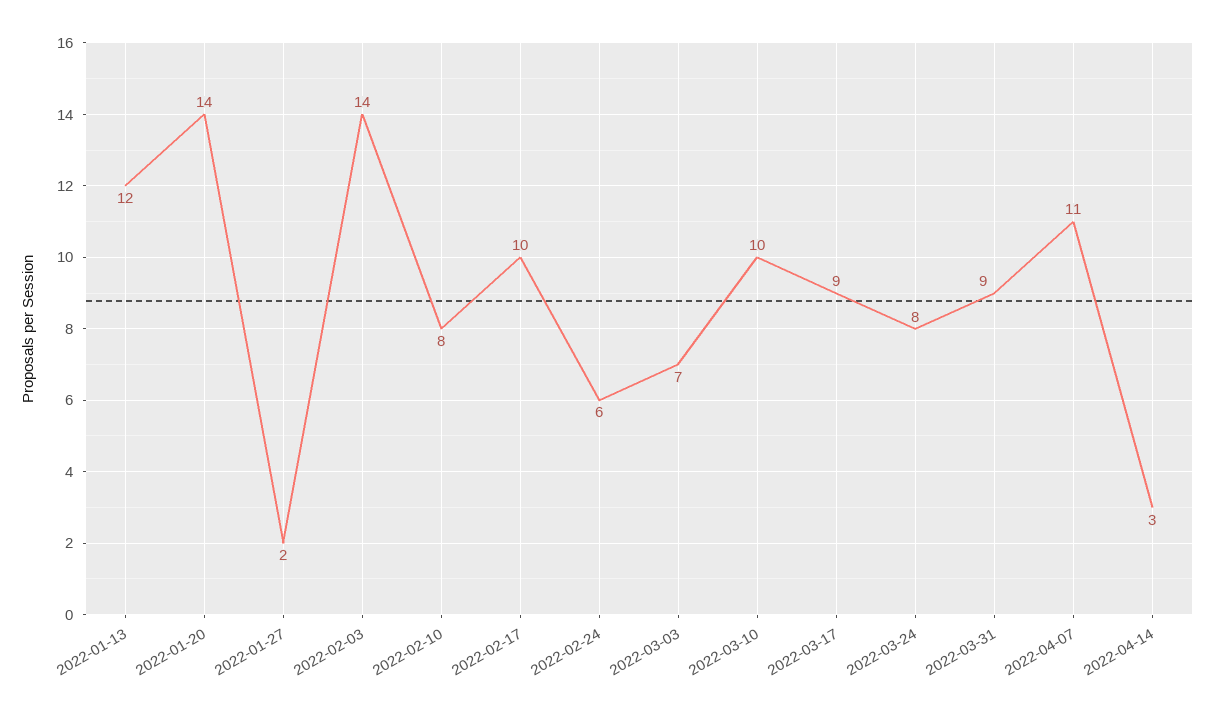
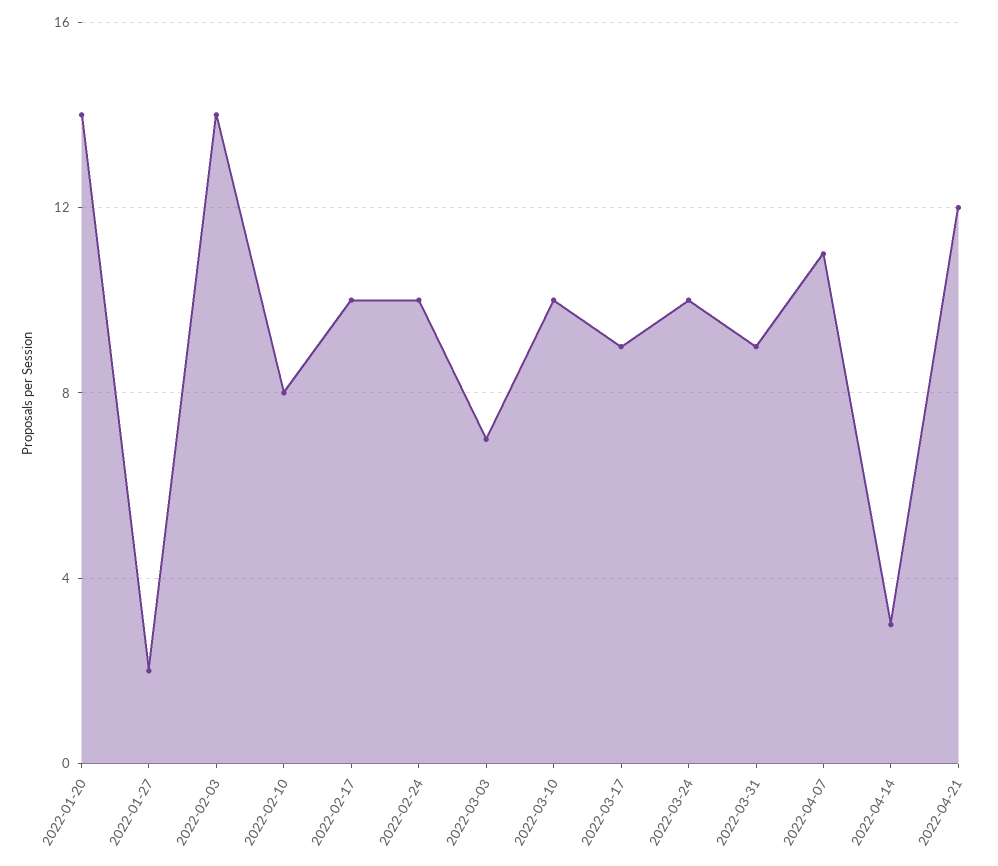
2022-01-13: 12 -> none
2022-02-24: 6 -> 10
2022-03-24: 8 -> 10
2022-04-21: none -> 12

